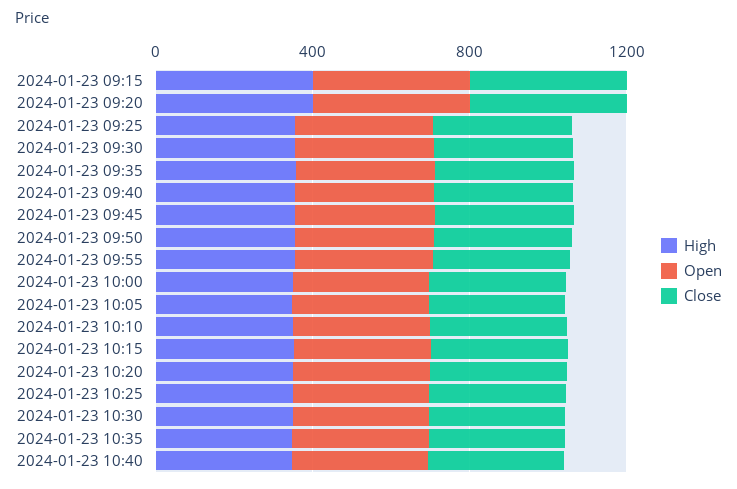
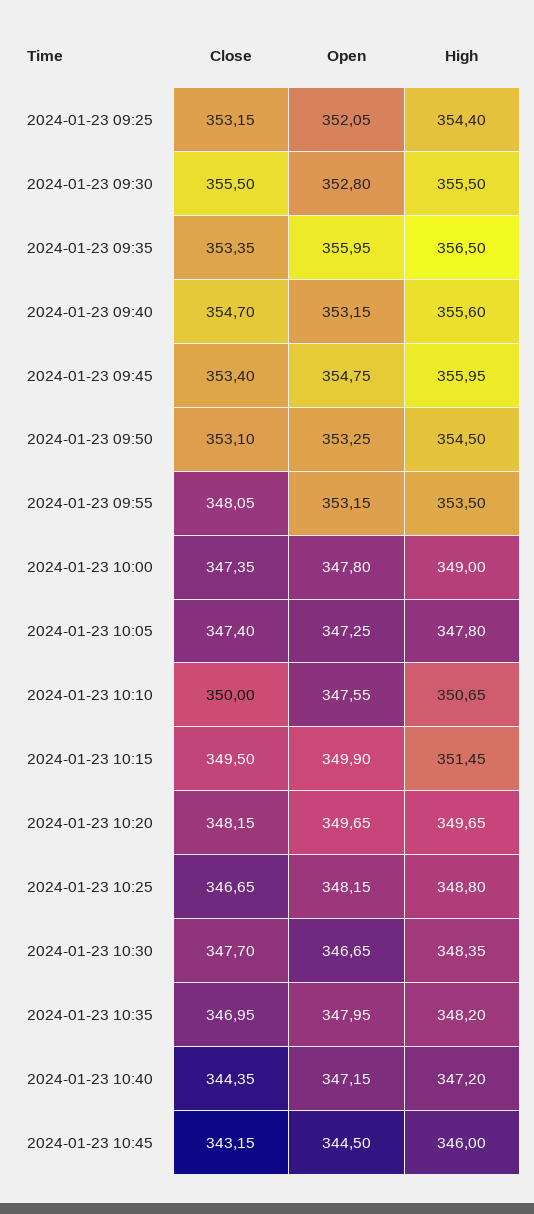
High, 2024-01-23 09:15: 400 -> none
Open, 2024-01-23 09:15: 400 -> none
Close, 2024-01-23 09:15: 400 -> none
High, 2024-01-23 09:20: 400 -> none
Open, 2024-01-23 09:20: 400 -> none
Close, 2024-01-23 09:20: 400 -> none
Close, 2024-01-23 10:45: none -> 343.15
Open, 2024-01-23 10:45: none -> 344.5
High, 2024-01-23 10:45: none -> 346

